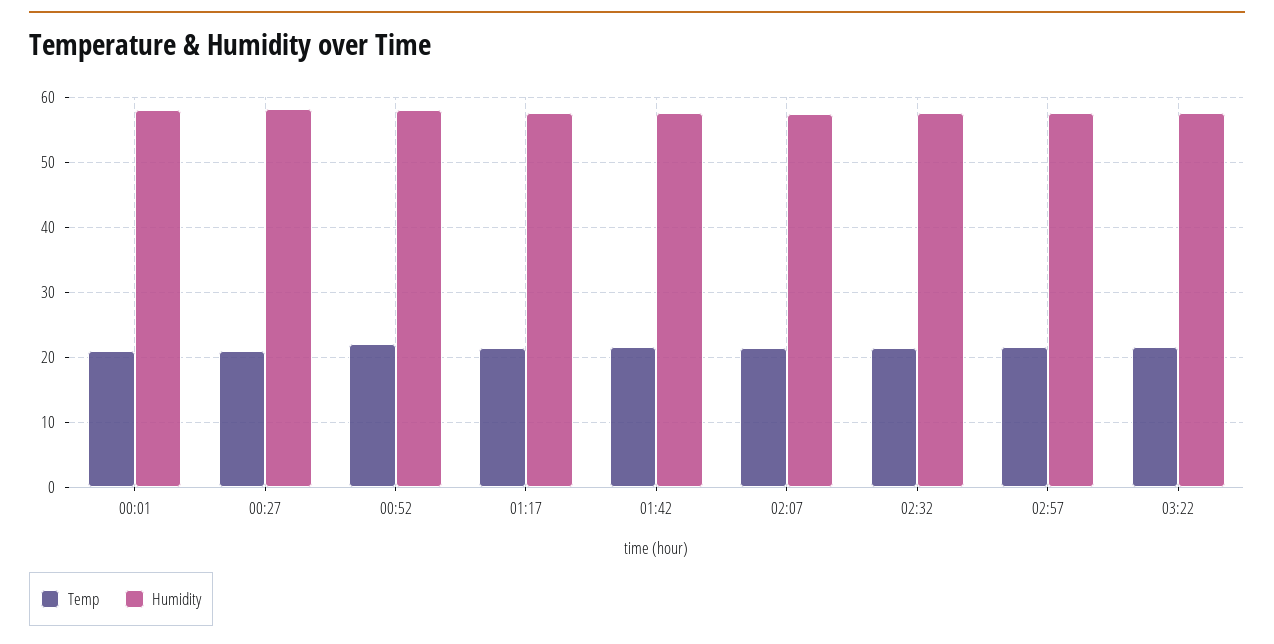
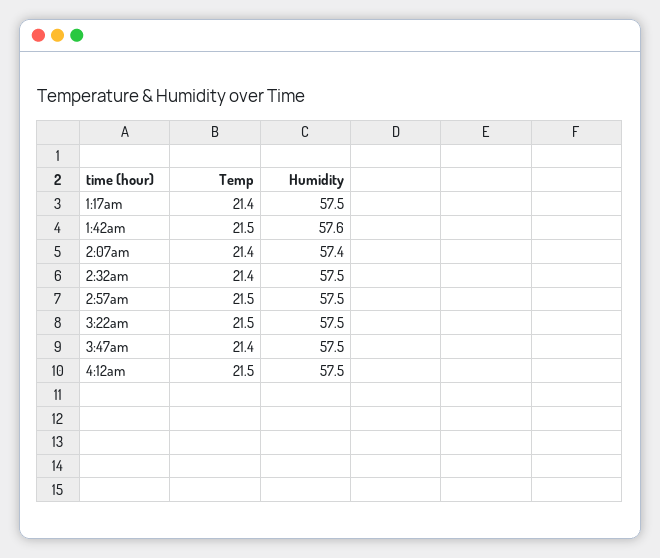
Temp, 00:01: 21 -> none
Humidity, 00:01: 58 -> none
Temp, 00:27: 21 -> none
Humidity, 00:27: 58 -> none
Temp, 00:52: 22 -> none
Humidity, 00:52: 58 -> none
Temp, 3:47am: none -> 21.4
Humidity, 3:47am: none -> 57.5
Temp, 4:12am: none -> 21.5
Humidity, 4:12am: none -> 57.5

